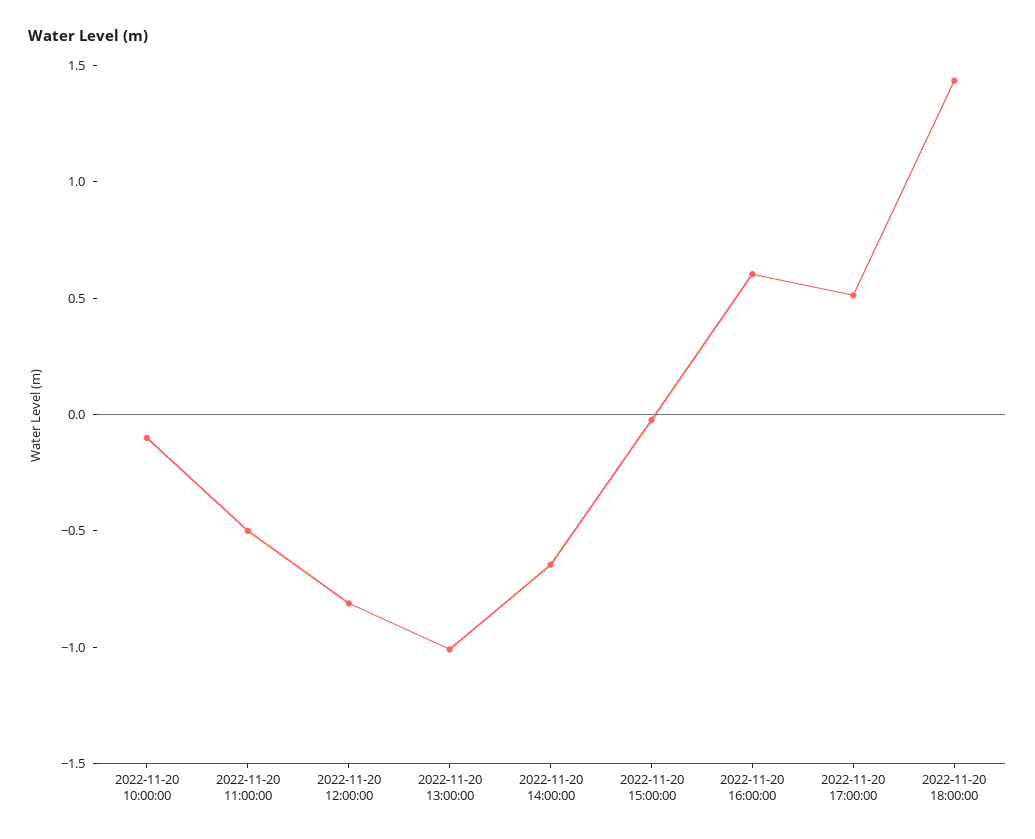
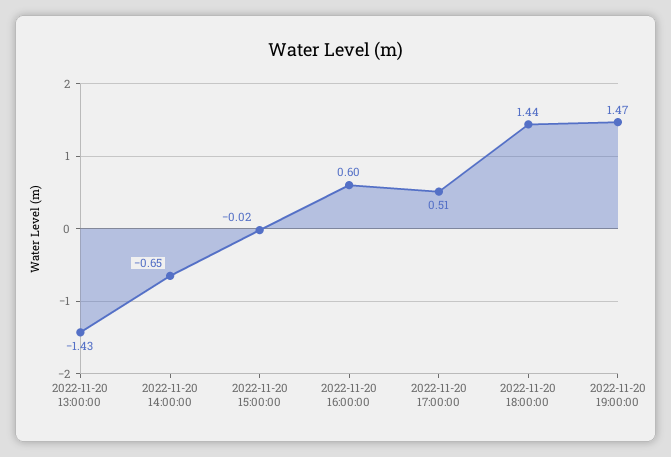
2022-11-20 10:00:00: -0.1 -> none
2022-11-20 11:00:00: -0.5 -> none
2022-11-20 12:00:00: -0.8 -> none
2022-11-20 13:00:00: -1 -> -1.43
2022-11-20 19:00:00: none -> 1.47

